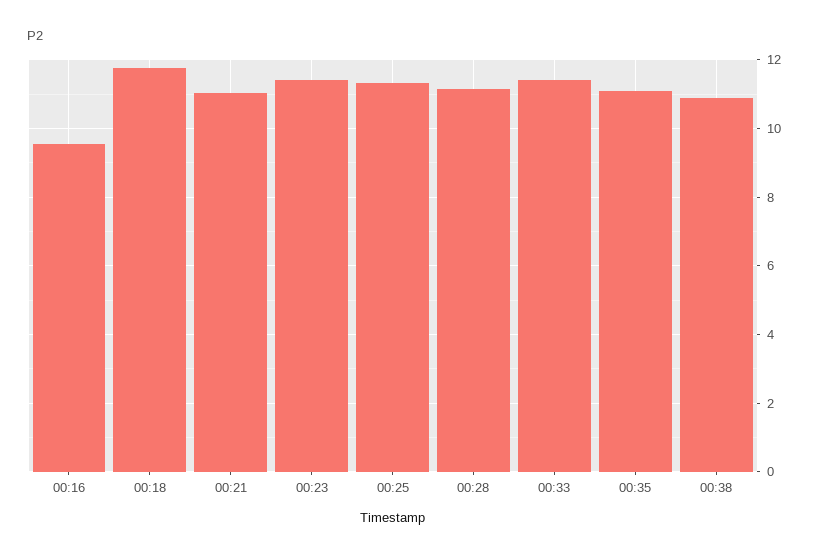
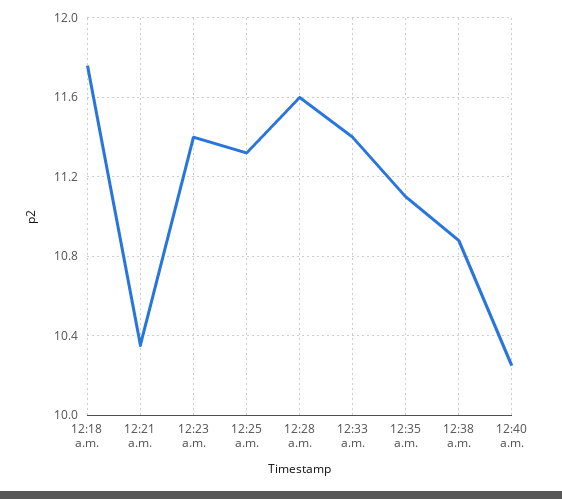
00:16: 9.6 -> none
00:21: 11 -> 10.35
00:28: 11.2 -> 11.6
12:40 a.m.: none -> 10.25

